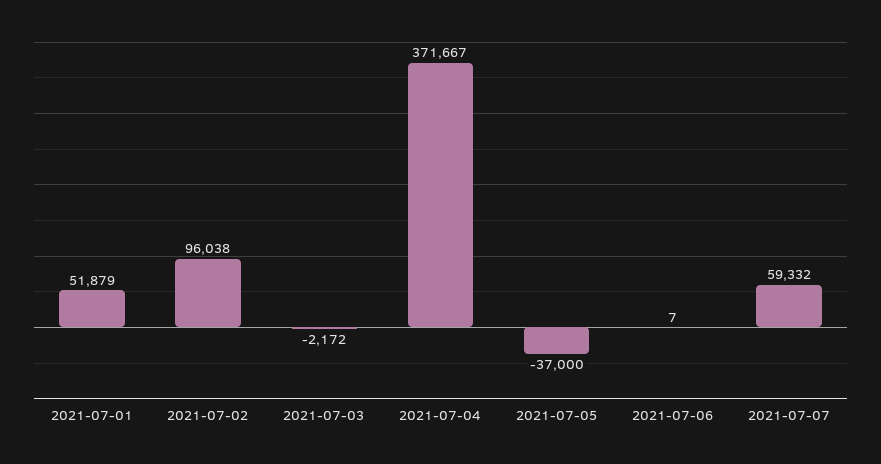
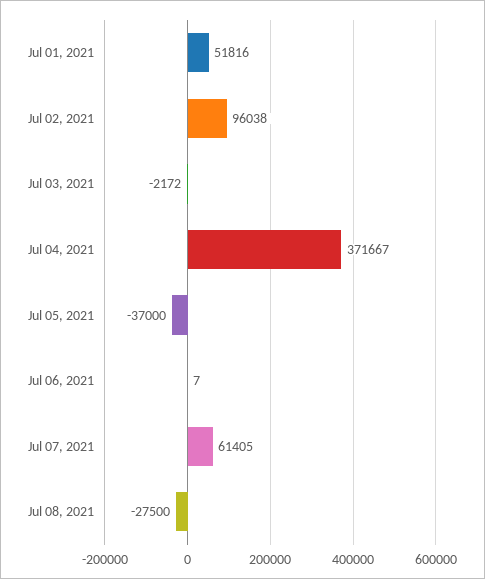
2021-07-01: 51879 -> 51816
2021-07-07: 59332 -> 61405
Jul 08, 2021: none -> -27500

